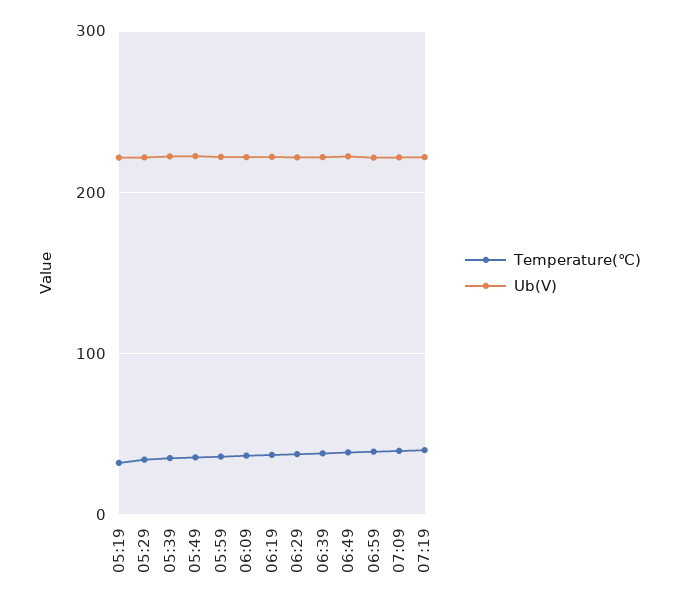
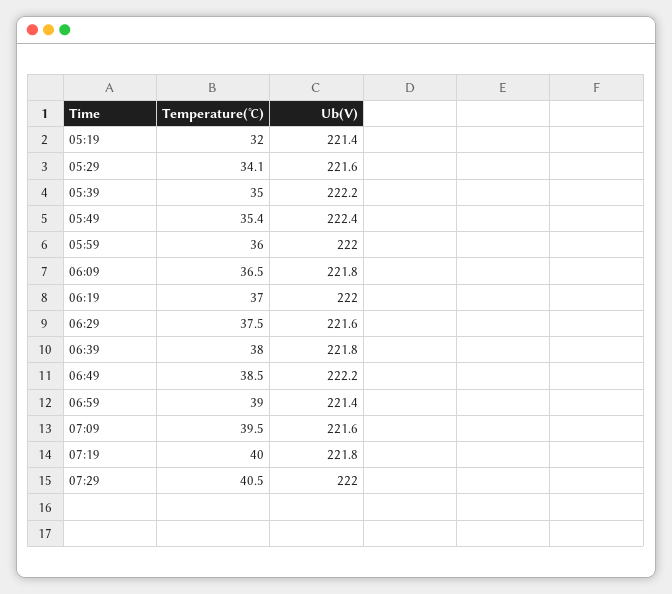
Temperature(℃), 07:29: none -> 40.5
Ub(V), 07:29: none -> 222

